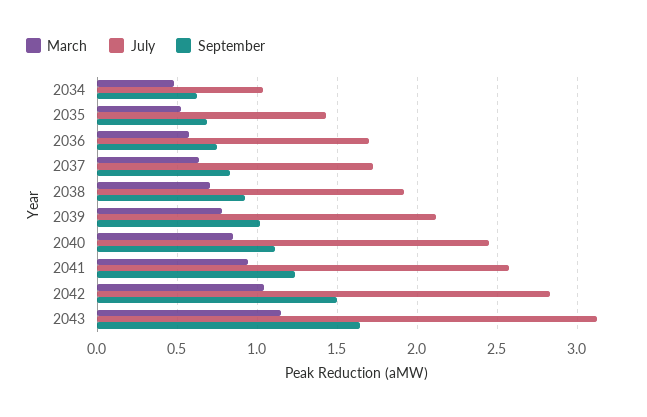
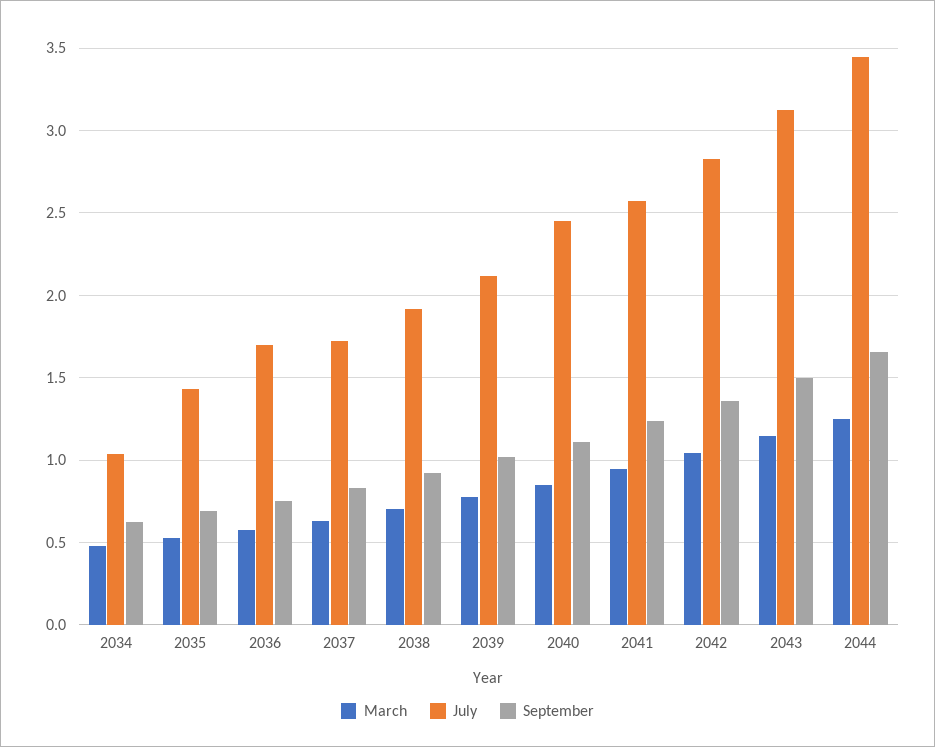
September, 2042: 1.5 -> 1.35
September, 2043: 1.65 -> 1.5
March, 2044: none -> 1.25
July, 2044: none -> 3.45
September, 2044: none -> 1.65

